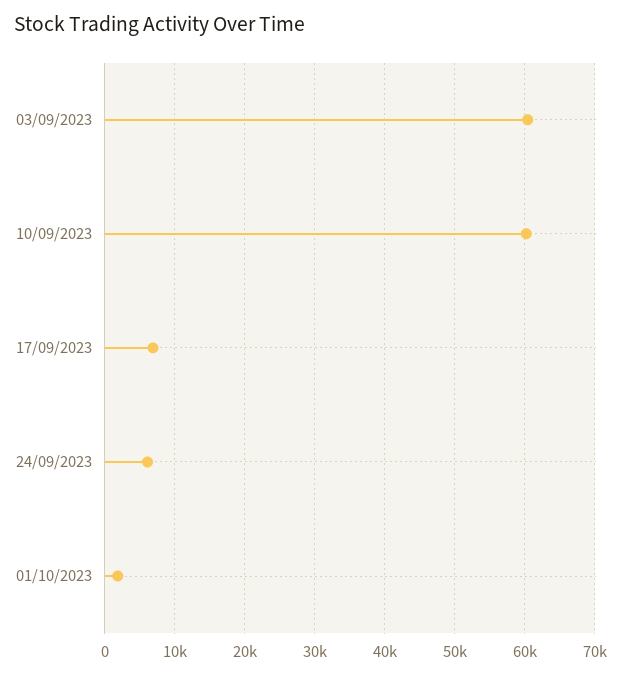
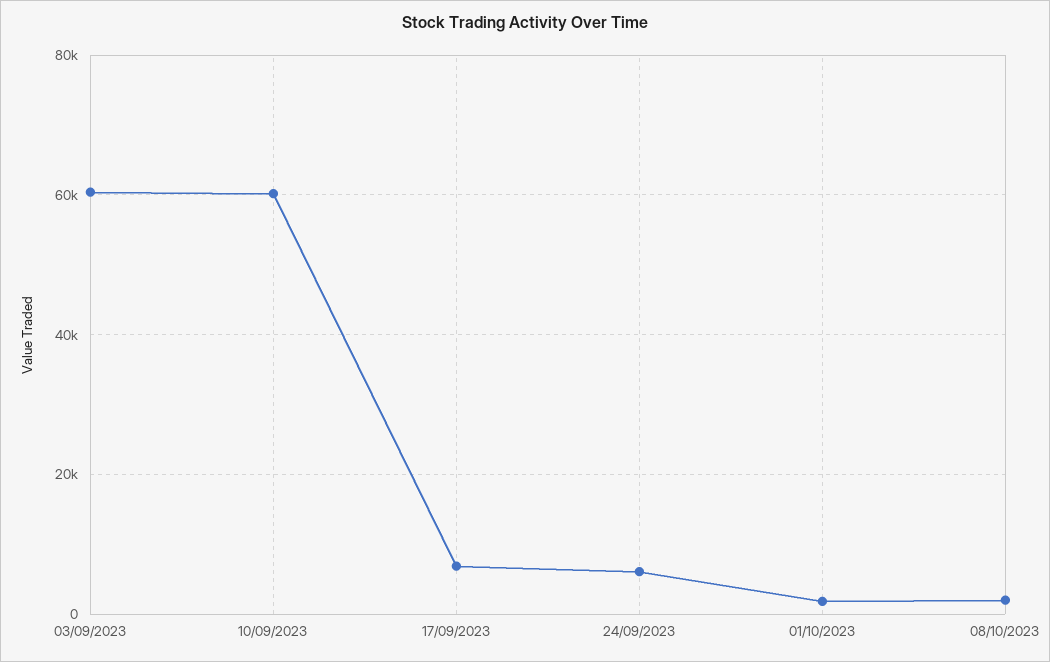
08/10/2023: none -> 2000

